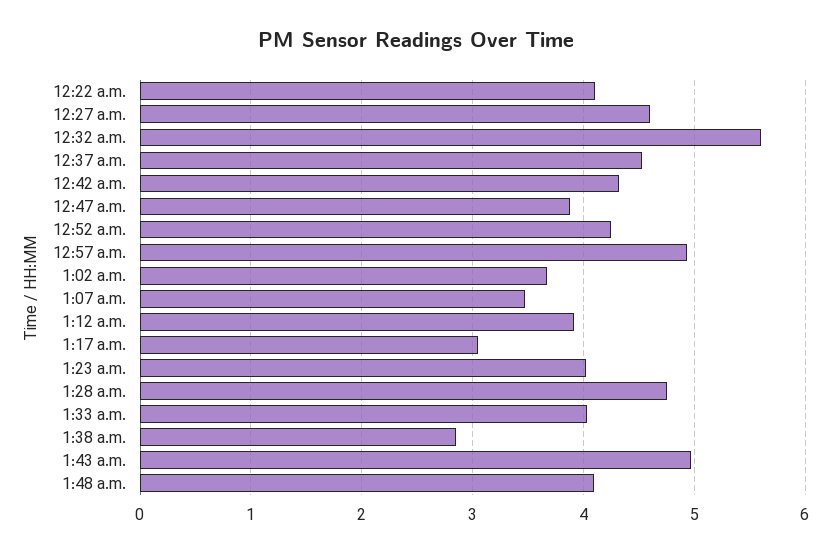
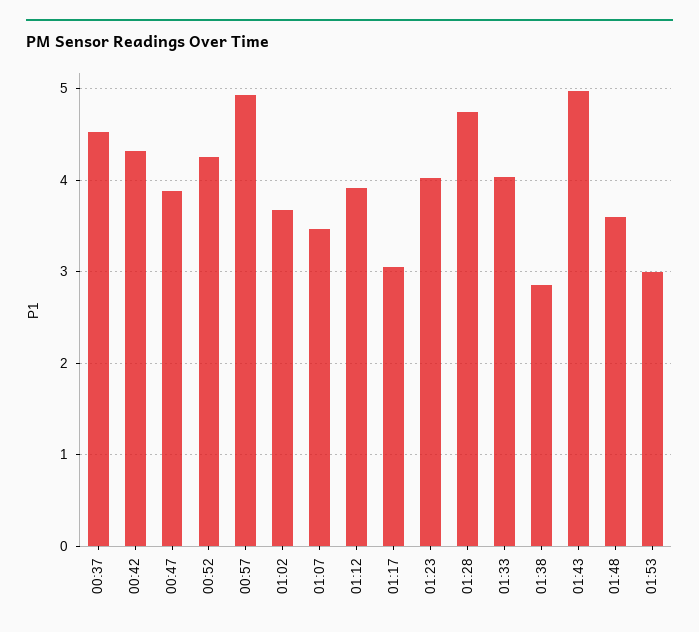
12:22 a.m.: 4.1 -> none
12:27 a.m.: 4.6 -> none
12:32 a.m.: 5.6 -> none
1:48 a.m.: 4.1 -> 3.6
01:53: none -> 3

